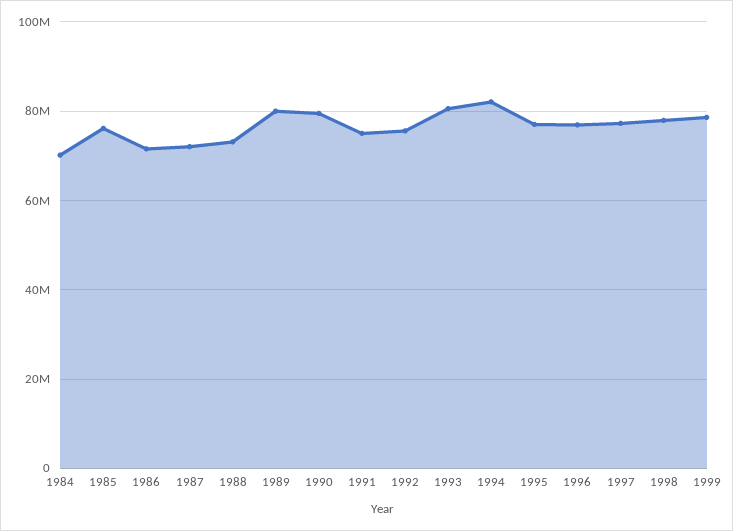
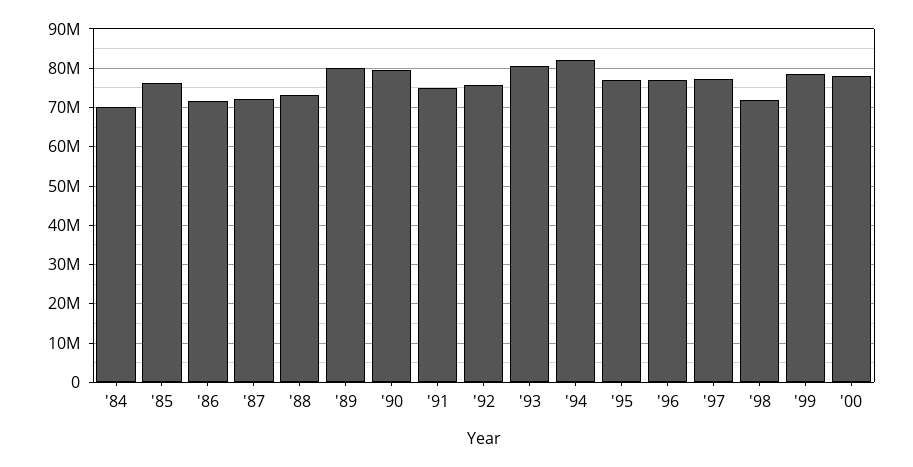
1998: 78000000 -> 72000000
'00: none -> 78000000

